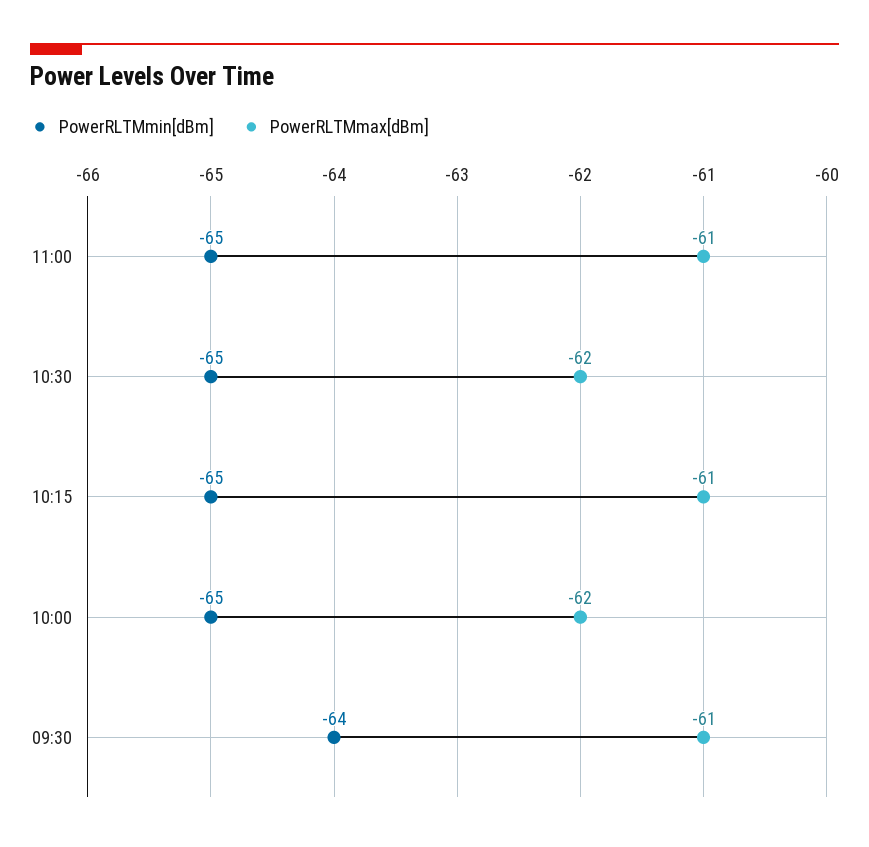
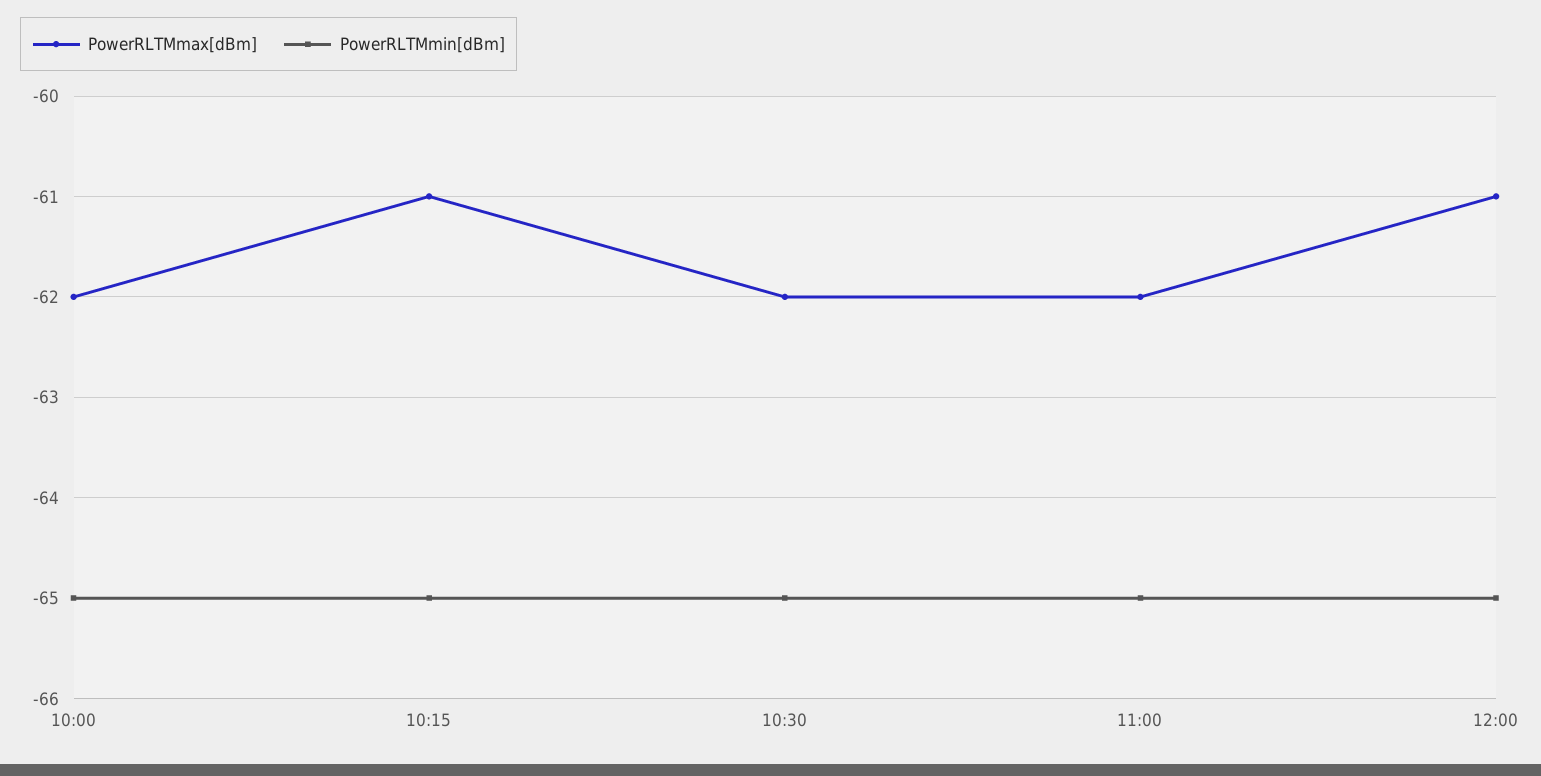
PowerRLTMmax[dBm], 11:00: -61 -> -62
PowerRLTMmin[dBm], 09:30: -64 -> none
PowerRLTMmax[dBm], 09:30: -61 -> none
PowerRLTMmax[dBm], 12:00: none -> -61
PowerRLTMmin[dBm], 12:00: none -> -65

